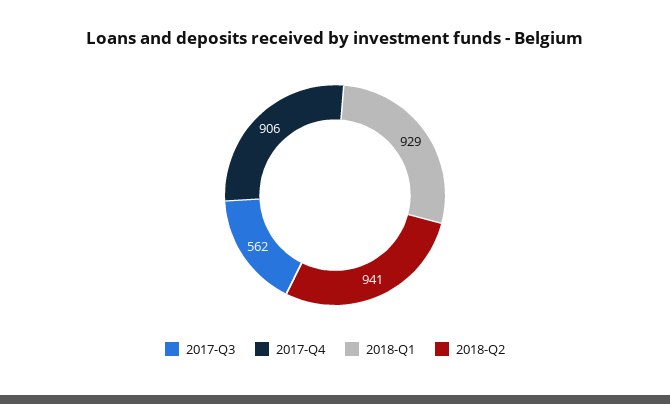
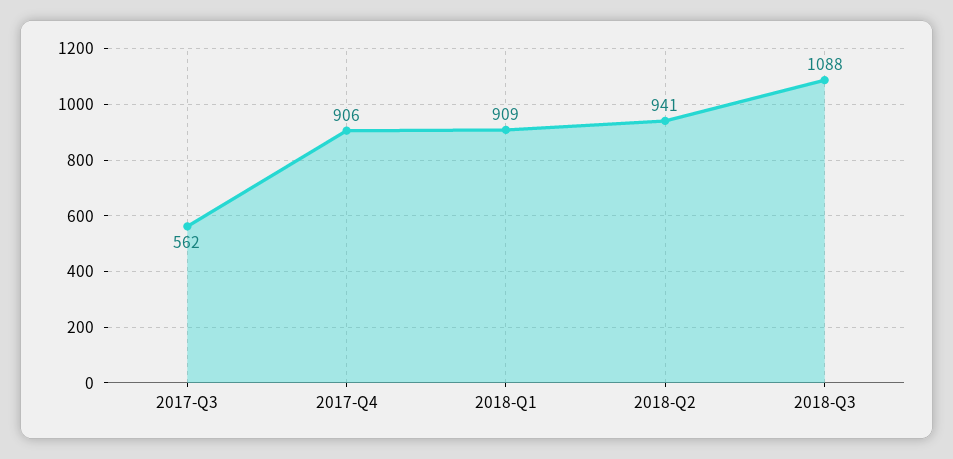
2018-Q1: 929 -> 909
2018-Q3: none -> 1088

